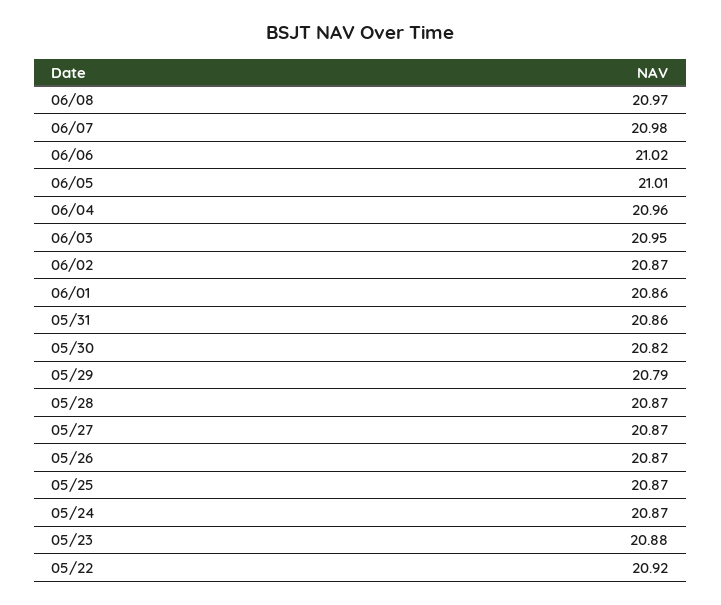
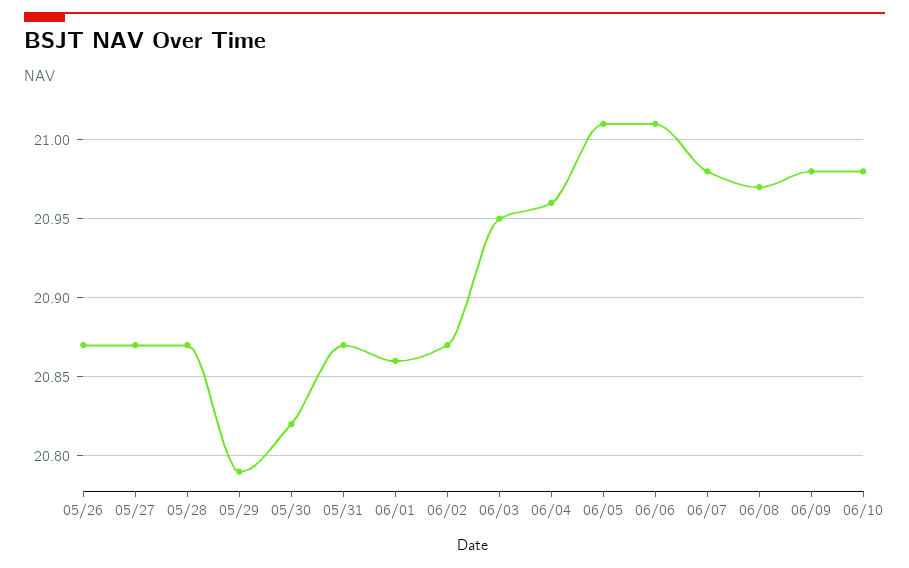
06/06: 21.02 -> 21.01
05/31: 20.86 -> 20.87
05/25: 20.87 -> none
05/24: 20.87 -> none
05/23: 20.88 -> none
05/22: 20.92 -> none
06/09: none -> 20.98
06/10: none -> 20.98

